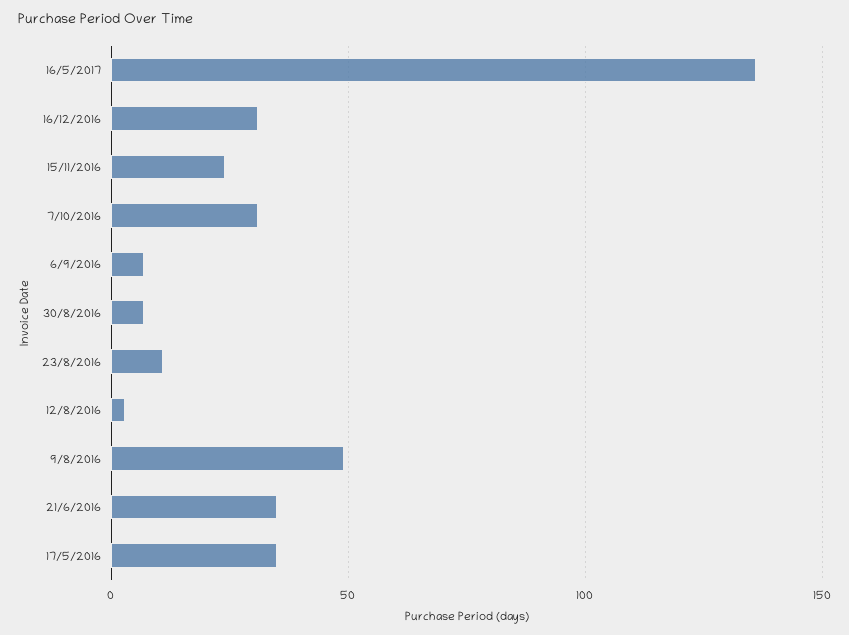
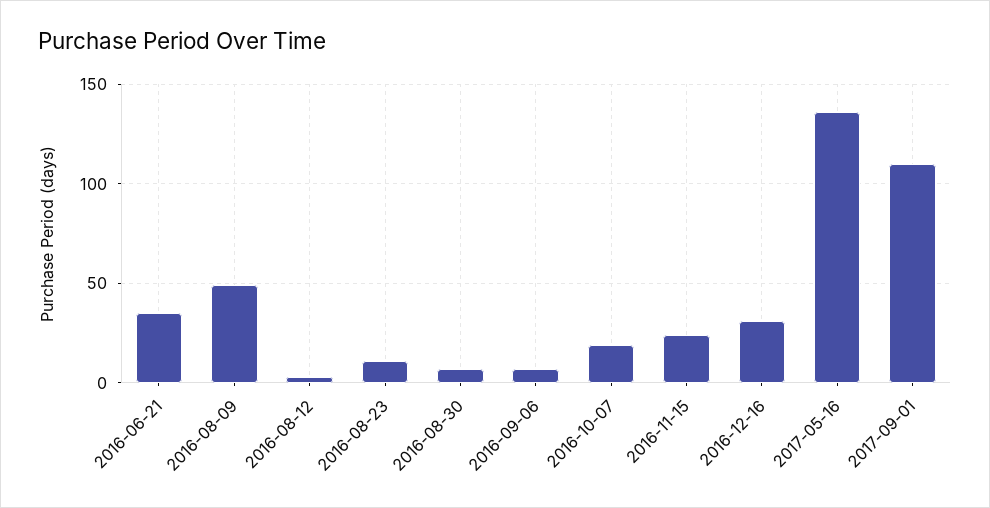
7/10/2016: 30 -> 20
17/5/2016: 35 -> none
2017-09-01: none -> 110

